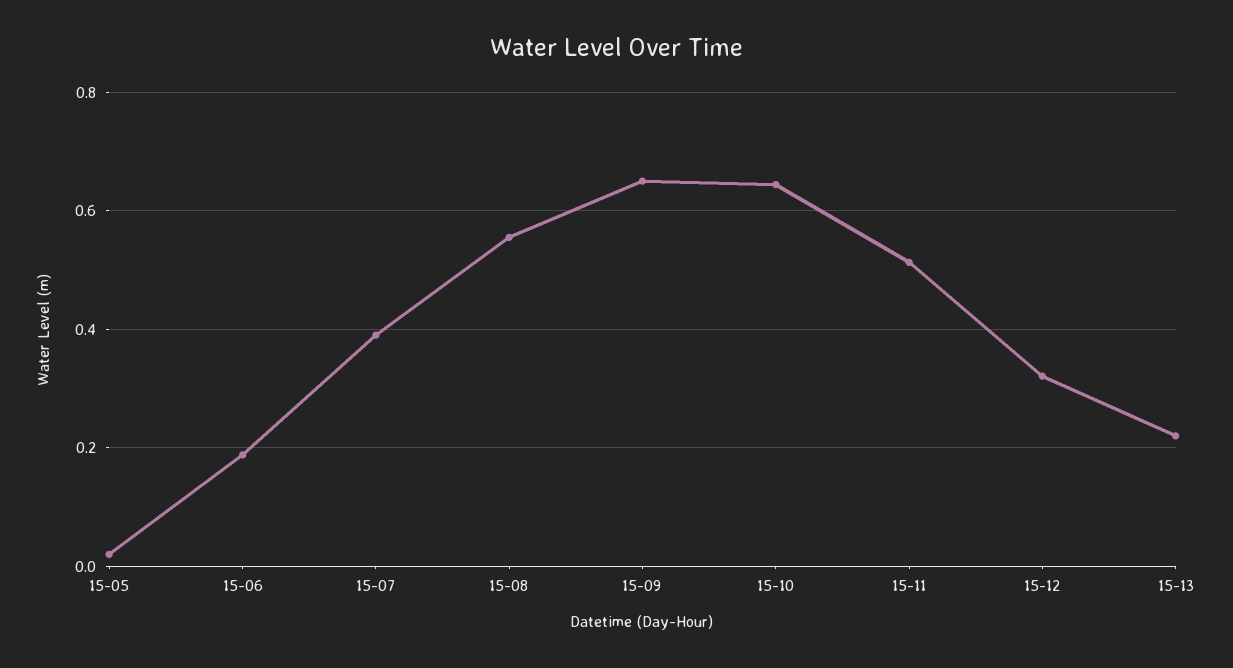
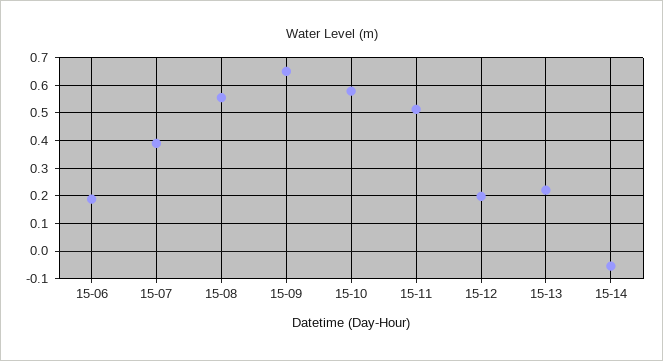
15-05: 0.02 -> none
15-10: 0.64 -> 0.575
15-12: 0.32 -> 0.2
15-14: none -> -0.05

